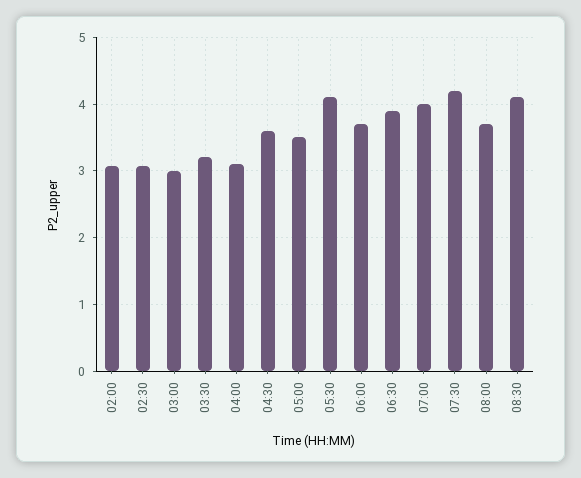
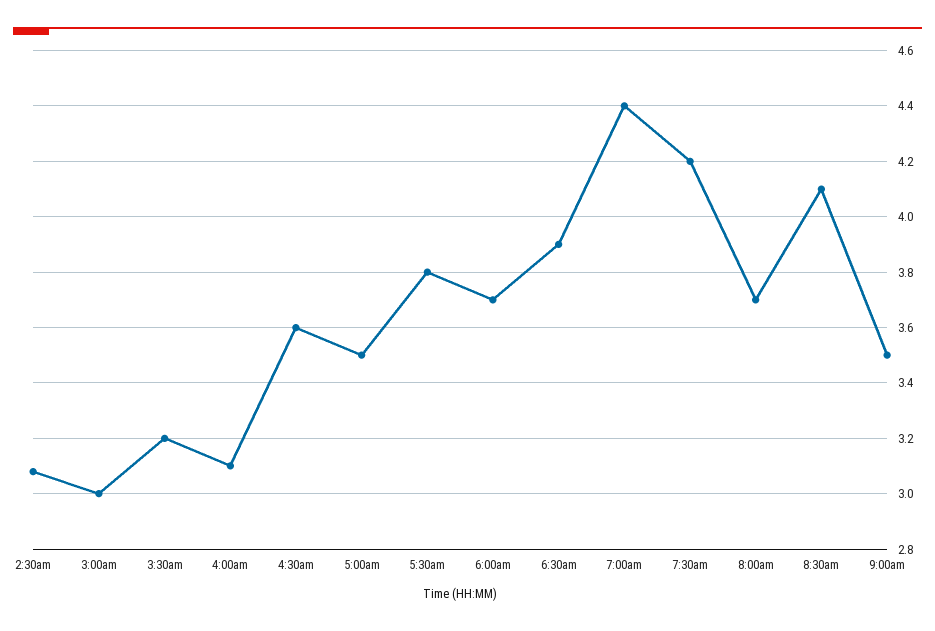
02:00: 3.1 -> none
05:30: 4.1 -> 3.8
07:00: 4 -> 4.4
9:00am: none -> 3.5

